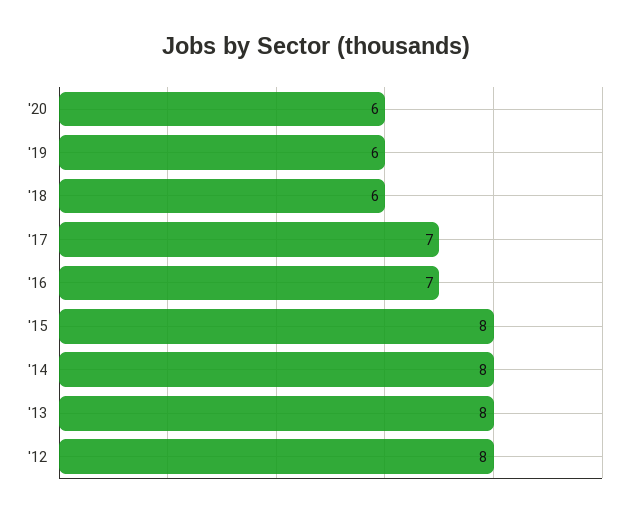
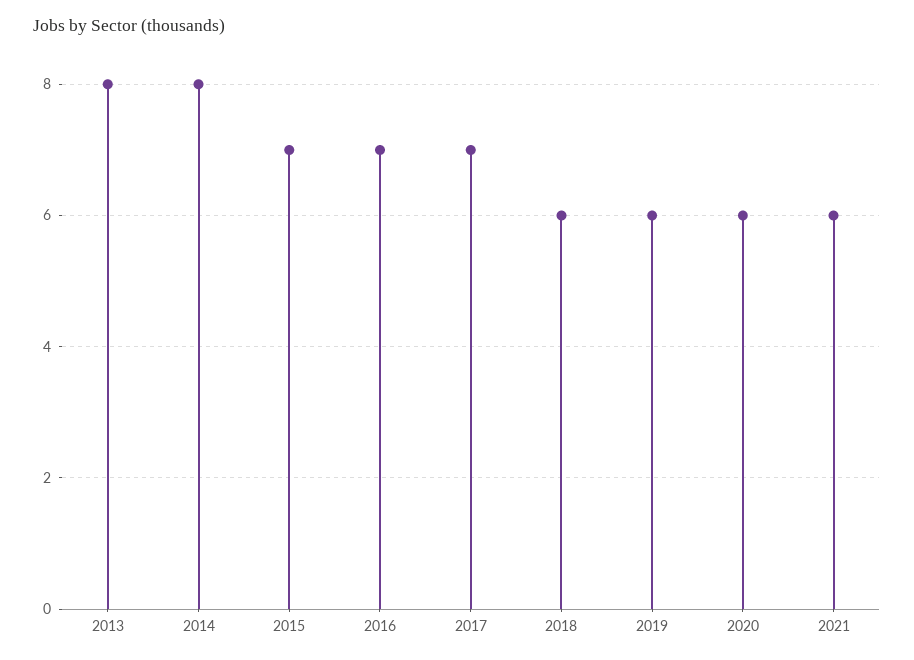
'15: 8 -> 7
'12: 8 -> none
2021: none -> 6

